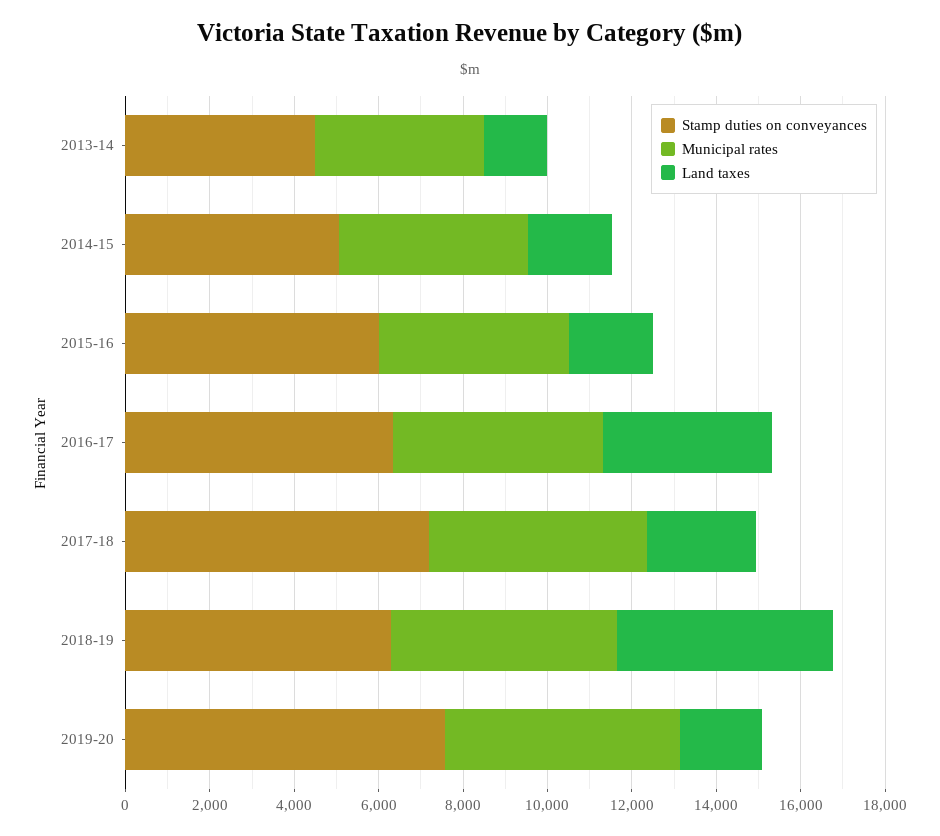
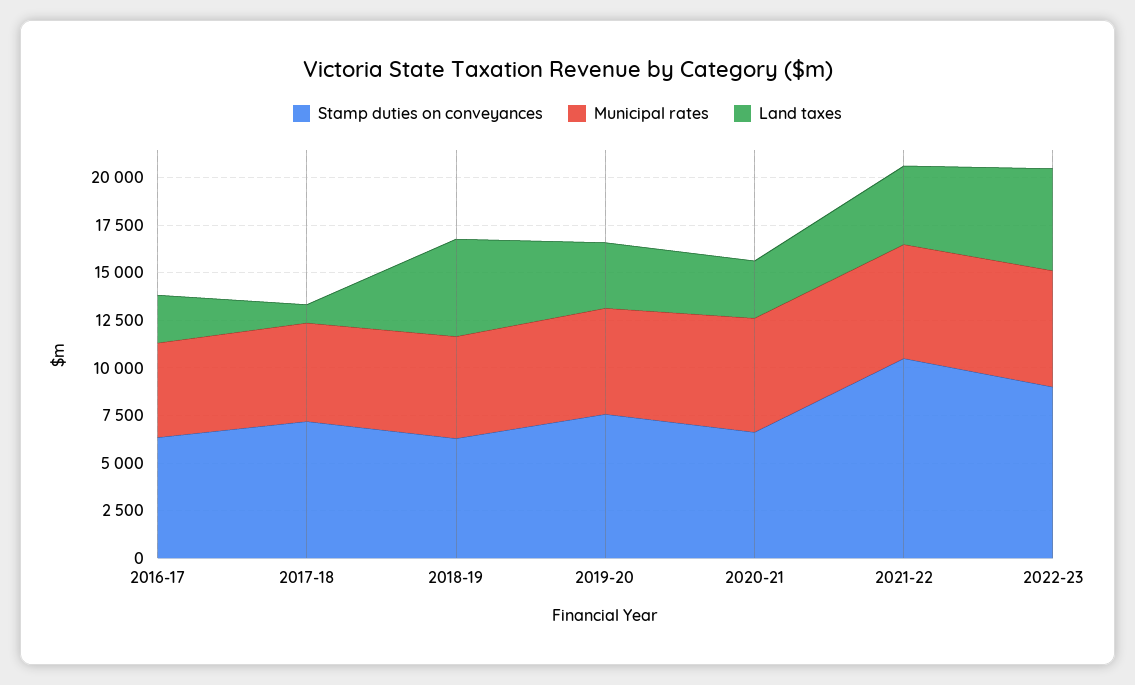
Stamp duties on conveyances, 2013-14: 4500 -> none
Municipal rates, 2013-14: 4000 -> none
Land taxes, 2013-14: 1500 -> none
Stamp duties on conveyances, 2014-15: 5000 -> none
Municipal rates, 2014-15: 4500 -> none
Land taxes, 2014-15: 2000 -> none
Stamp duties on conveyances, 2015-16: 6000 -> none
Municipal rates, 2015-16: 4500 -> none
Land taxes, 2015-16: 2000 -> none
Land taxes, 2016-17: 4000 -> 2500
Land taxes, 2017-18: 2500 -> 1000
Land taxes, 2019-20: 2000 -> 3500
Stamp duties on conveyances, 2020-21: none -> 6500
Municipal rates, 2020-21: none -> 6000
Land taxes, 2020-21: none -> 3000
Stamp duties on conveyances, 2021-22: none -> 10500
Municipal rates, 2021-22: none -> 6000
Land taxes, 2021-22: none -> 4000
Stamp duties on conveyances, 2022-23: none -> 9000
Municipal rates, 2022-23: none -> 6000
Land taxes, 2022-23: none -> 5500

